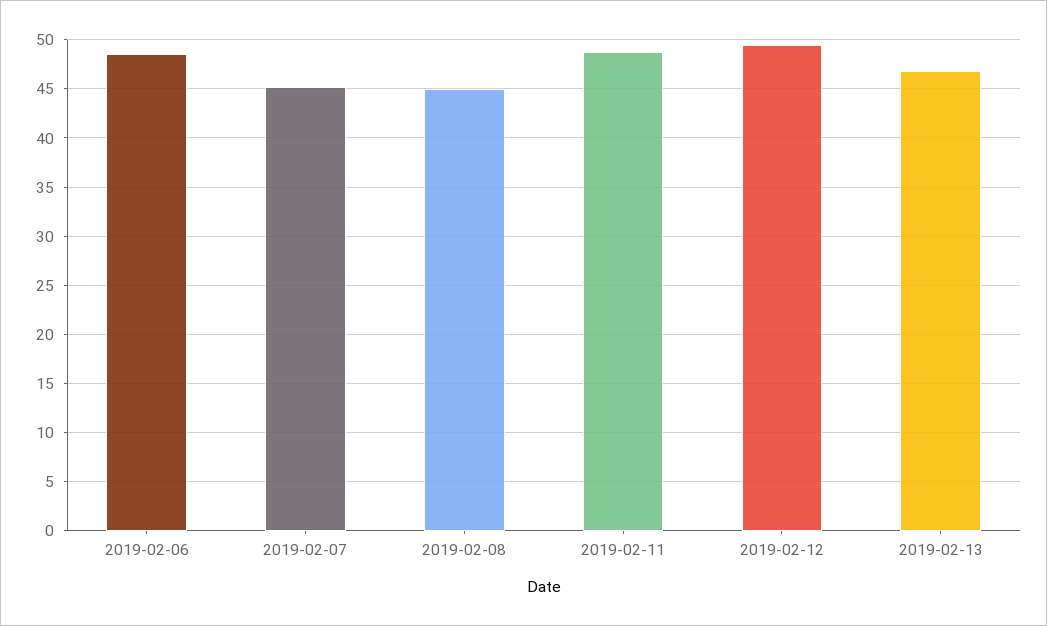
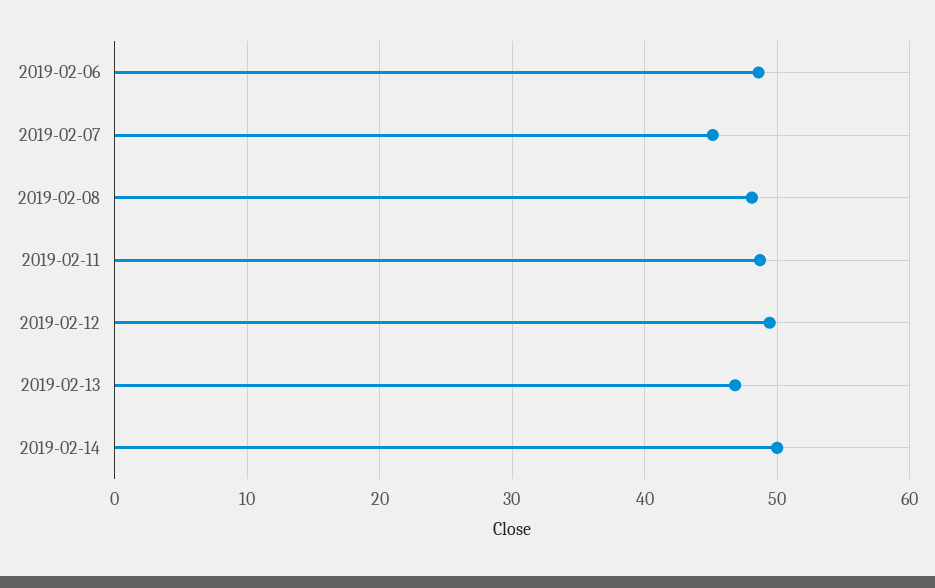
2019-02-08: 45 -> 48
2019-02-14: none -> 50

